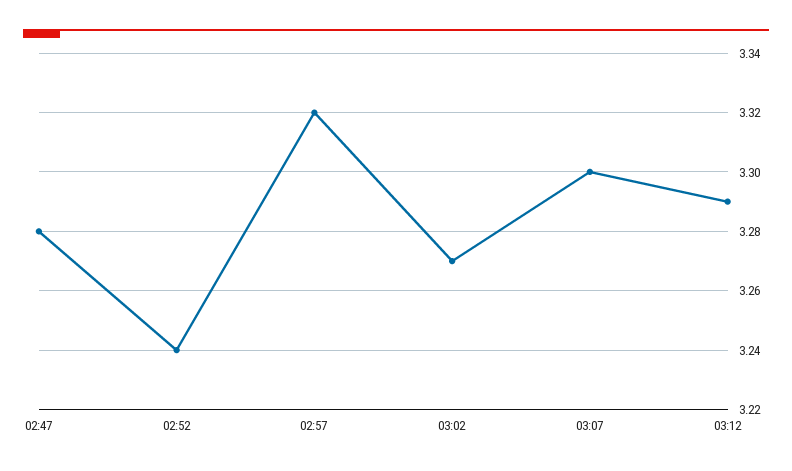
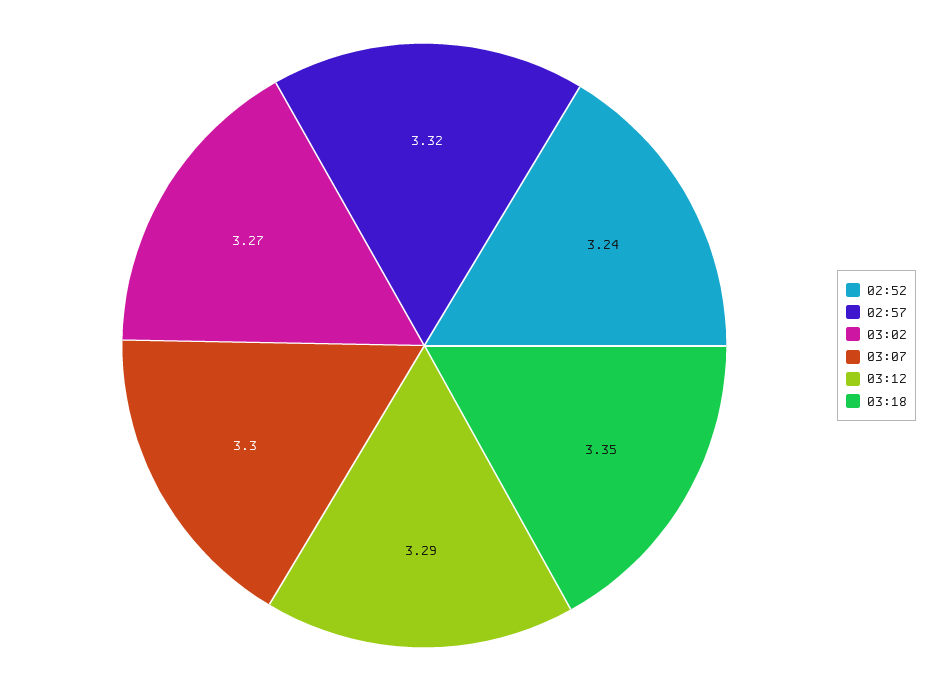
02:47: 3.28 -> none
03:18: none -> 3.35

